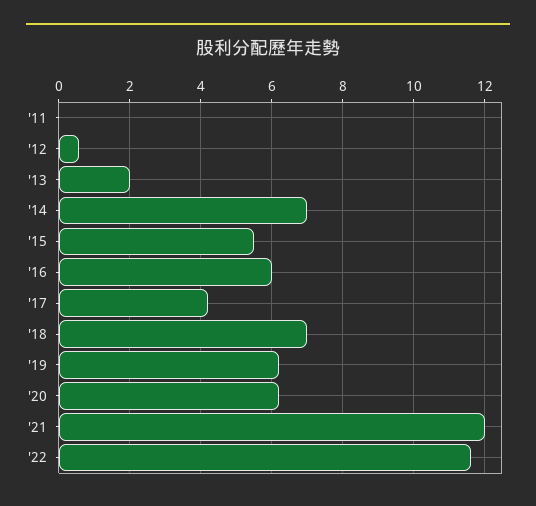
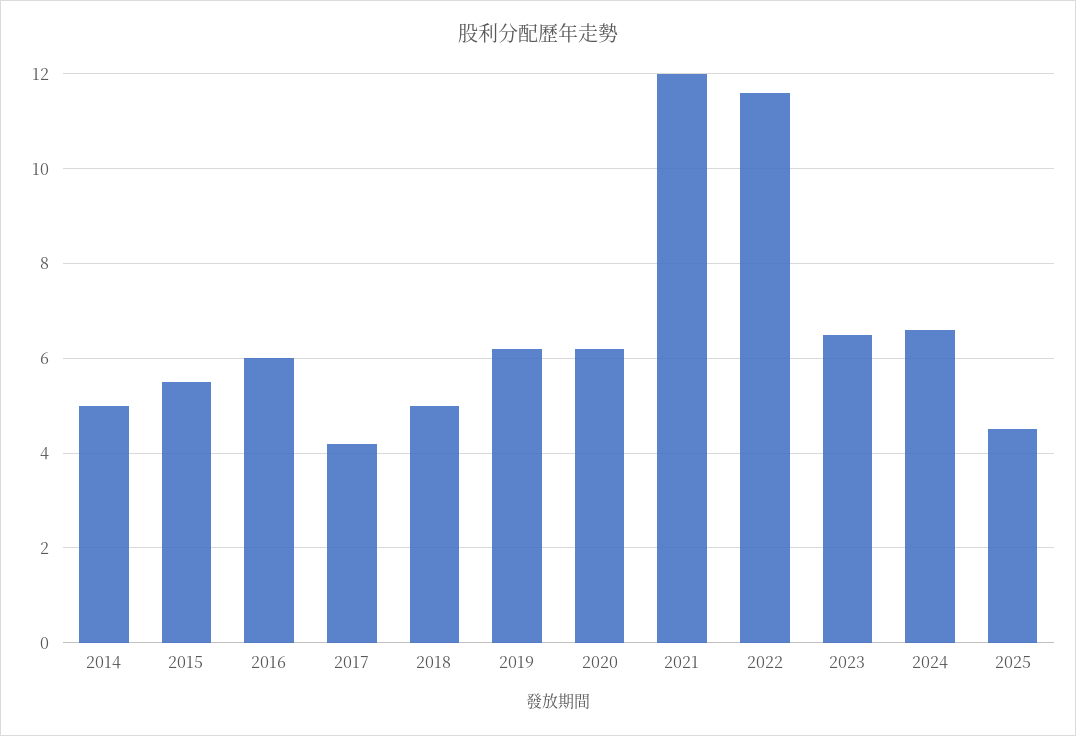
'11: 0 -> none
'12: 0.6 -> none
'13: 2 -> none
'14: 7 -> 5
'18: 7 -> 5
2023: none -> 6.5
2024: none -> 6.5
2025: none -> 4.5

